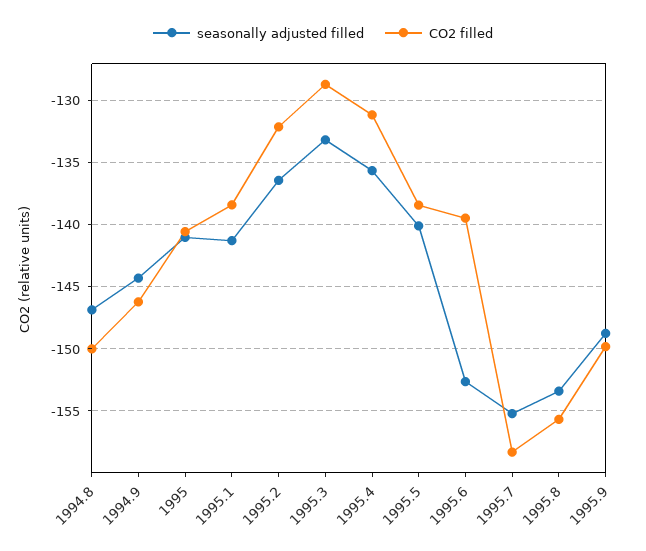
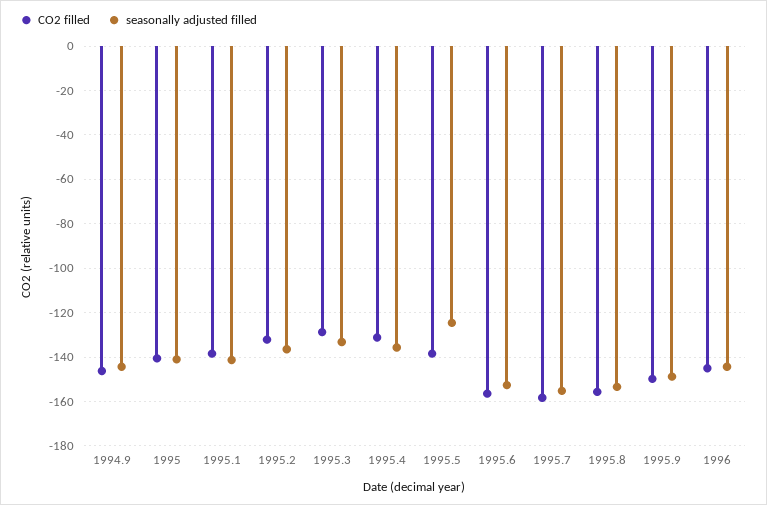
seasonally adjusted filled, 1994.8: -147 -> none
CO2 filled, 1994.8: -150 -> none
seasonally adjusted filled, 1995.5: -140 -> -125
CO2 filled, 1995.6: -139.5 -> -155
CO2 filled, 1996: none -> -145
seasonally adjusted filled, 1996: none -> -145

